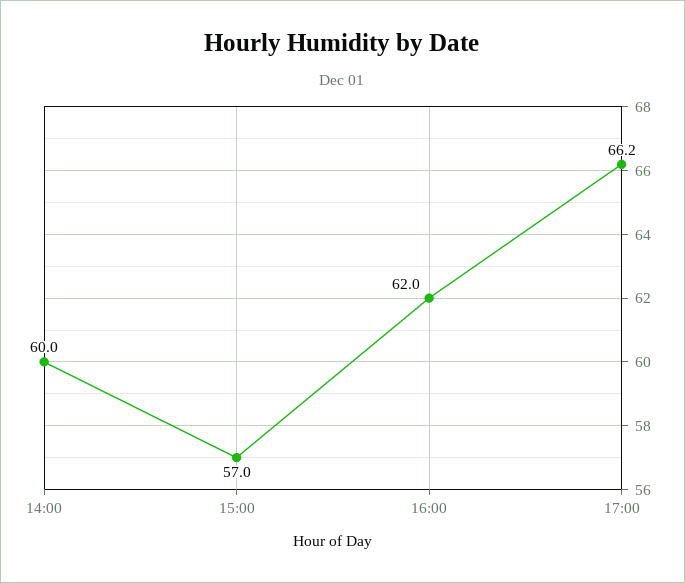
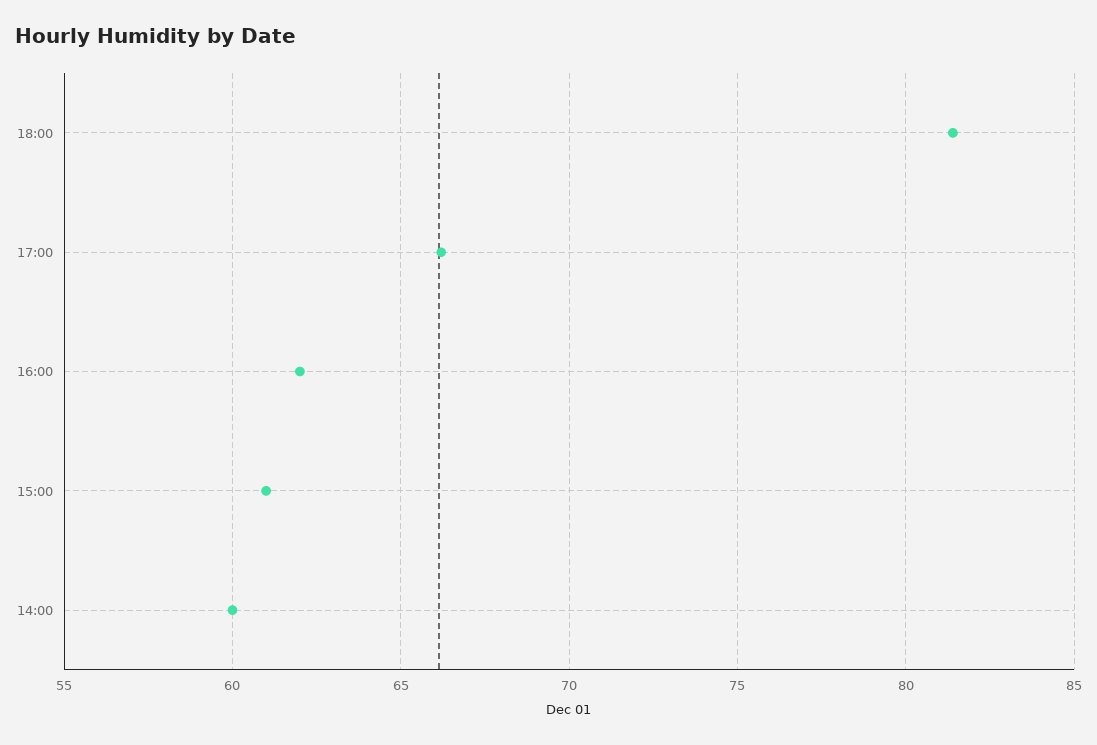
15:00: 57 -> 61
18:00: none -> 81.5

